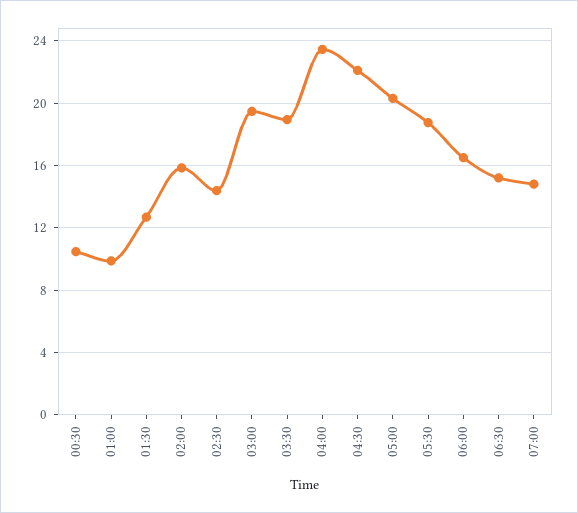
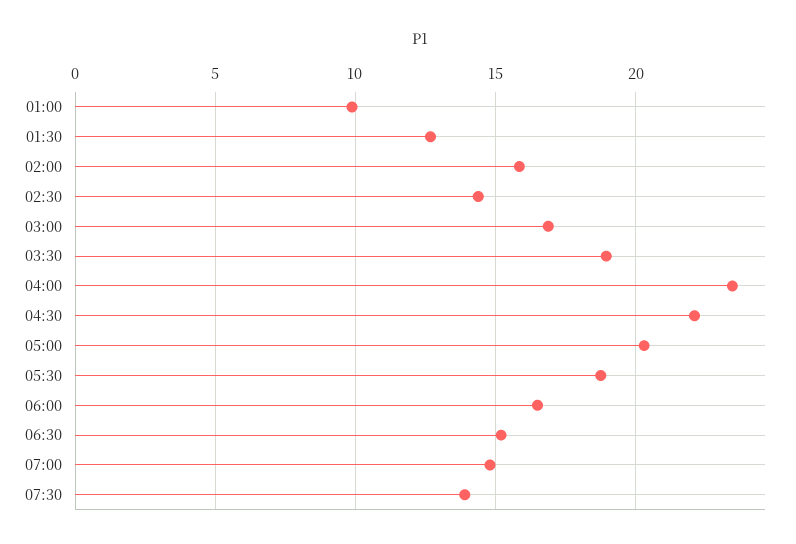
00:30: 10.5 -> none
03:00: 19.5 -> 17
07:30: none -> 14

